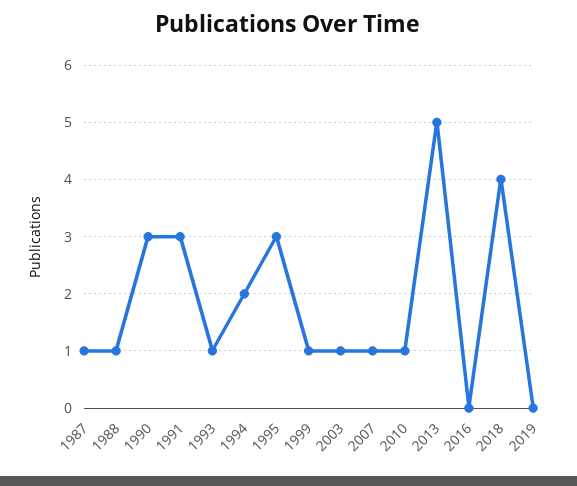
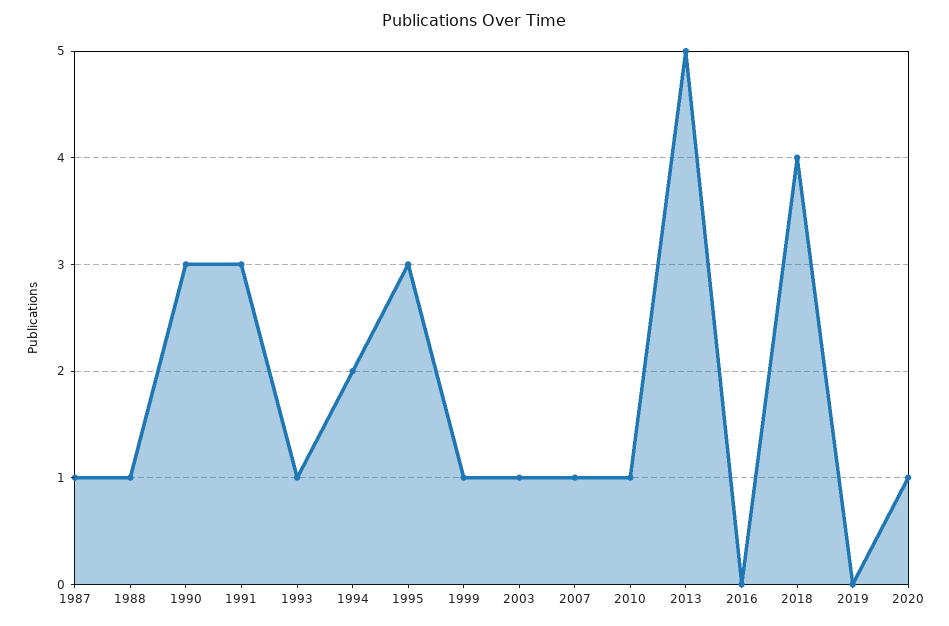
2020: none -> 1

